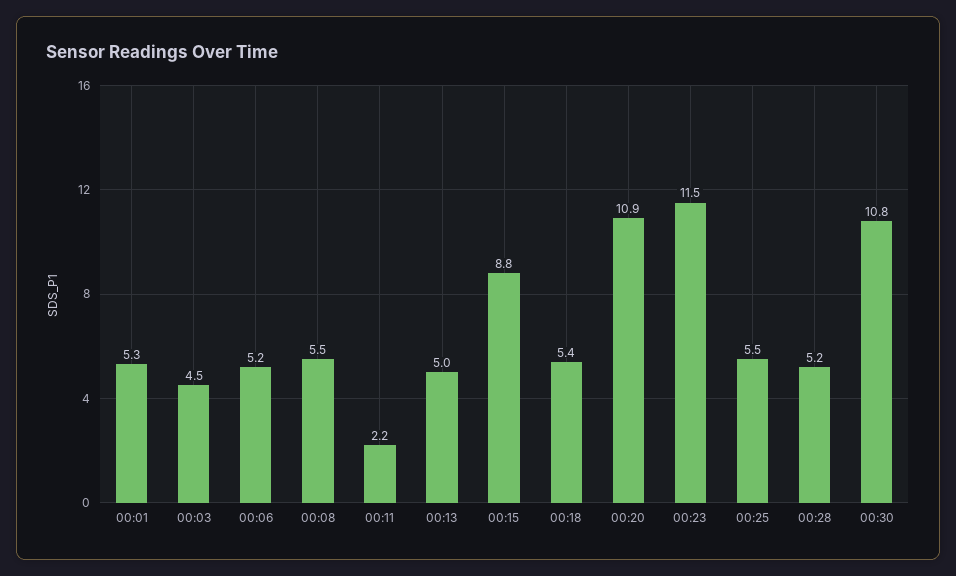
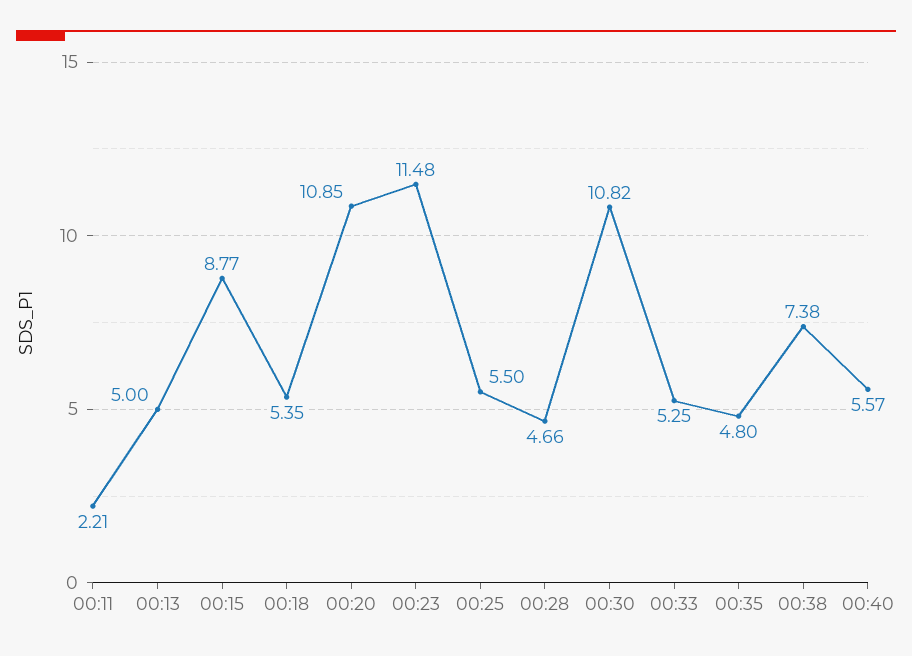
00:01: 5.3 -> none
00:03: 4.5 -> none
00:06: 5.2 -> none
00:08: 5.5 -> none
00:28: 5.2 -> 4.66
00:33: none -> 5.25
00:35: none -> 4.8
00:38: none -> 7.38
00:40: none -> 5.57

